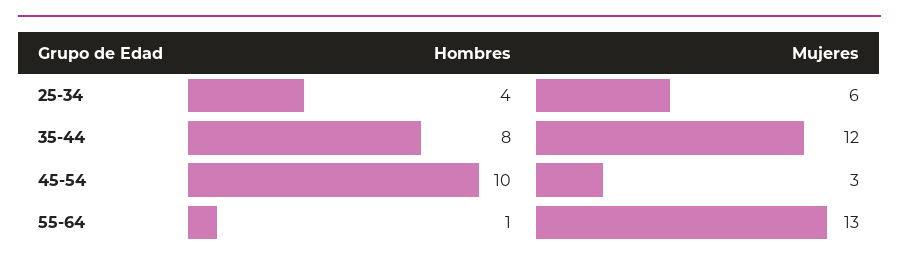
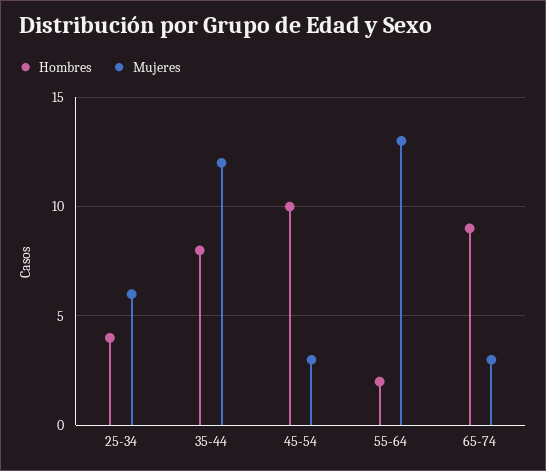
Hombres, 55-64: 1 -> 2
Hombres, 65-74: none -> 9
Mujeres, 65-74: none -> 3

